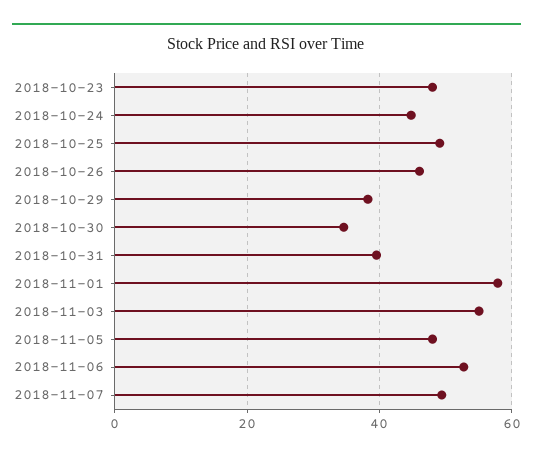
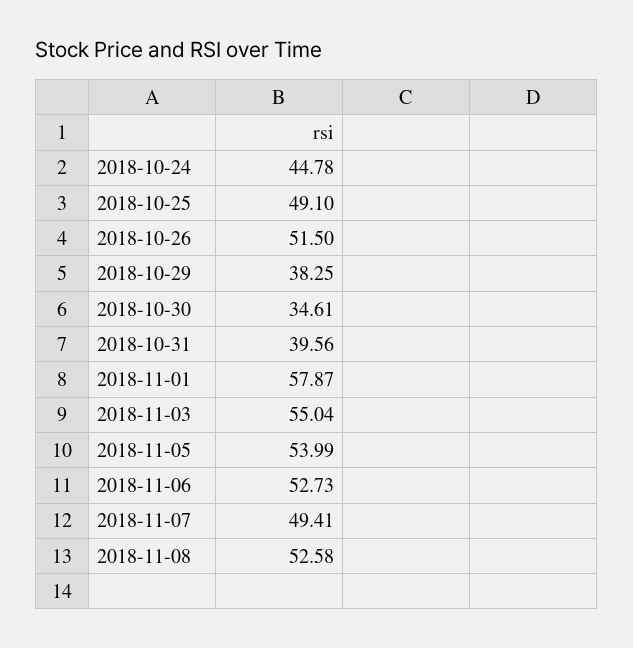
2018-10-23: 48 -> none
2018-10-26: 46 -> 51.5
2018-11-05: 48 -> 53.99
2018-11-08: none -> 52.58

